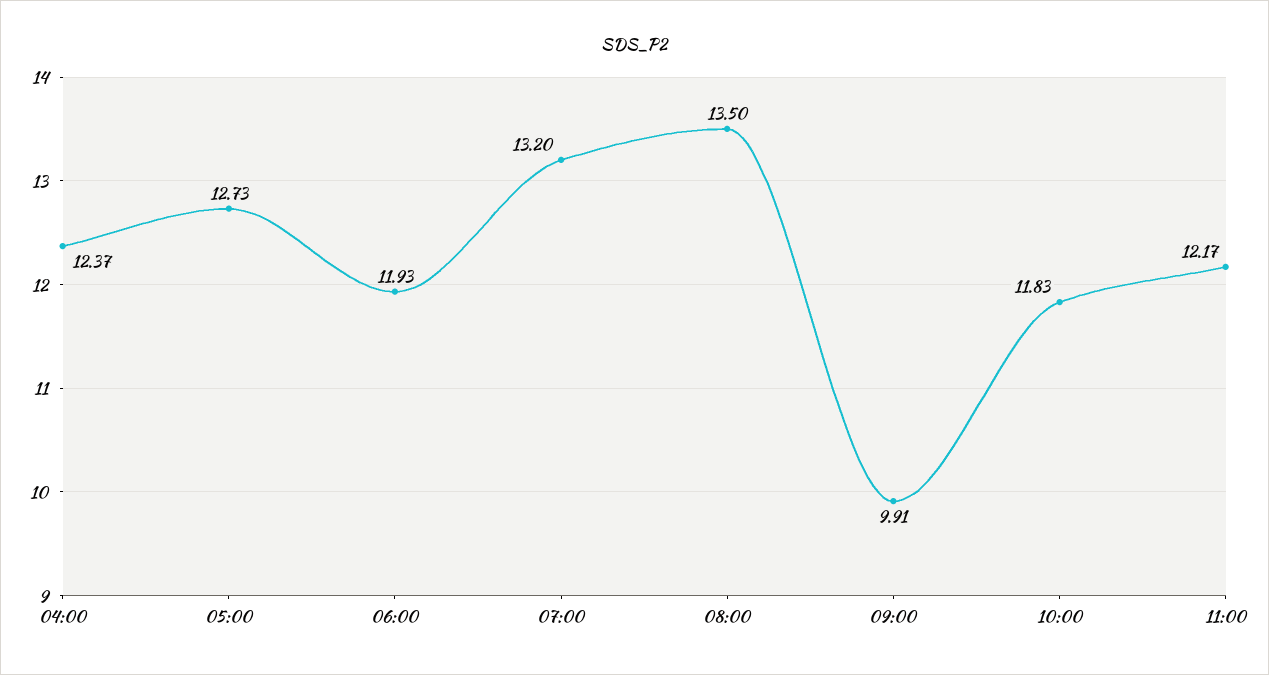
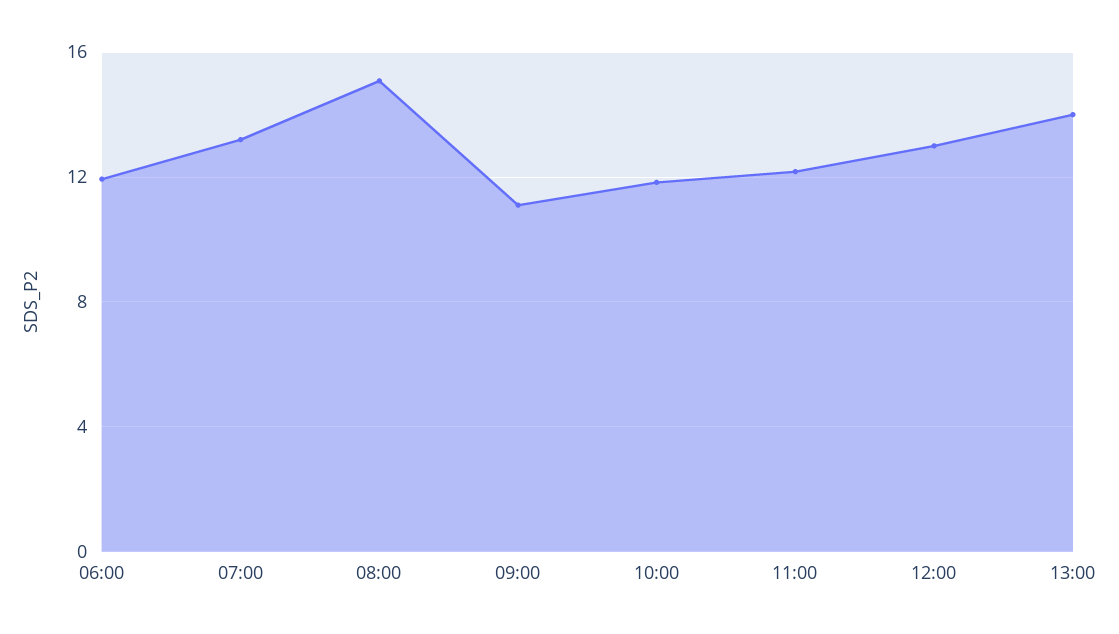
04:00: 12.37 -> none
05:00: 12.73 -> none
08:00: 13.5 -> 15
09:00: 9.91 -> 11
12:00: none -> 13
13:00: none -> 14

